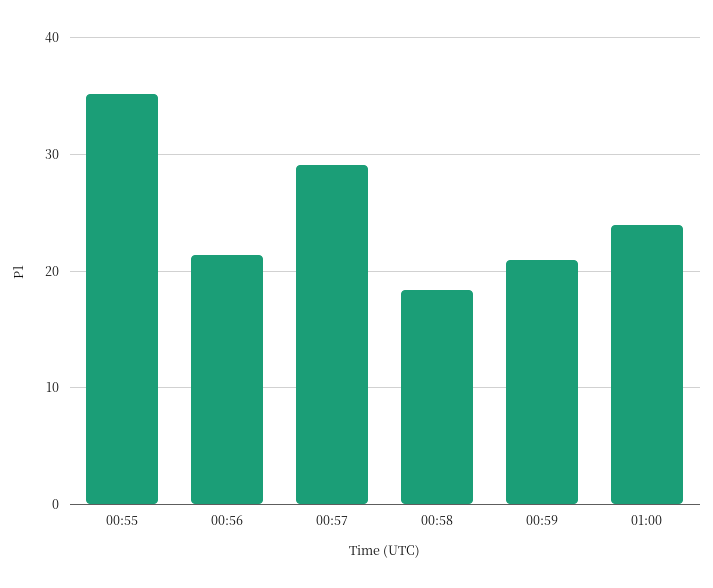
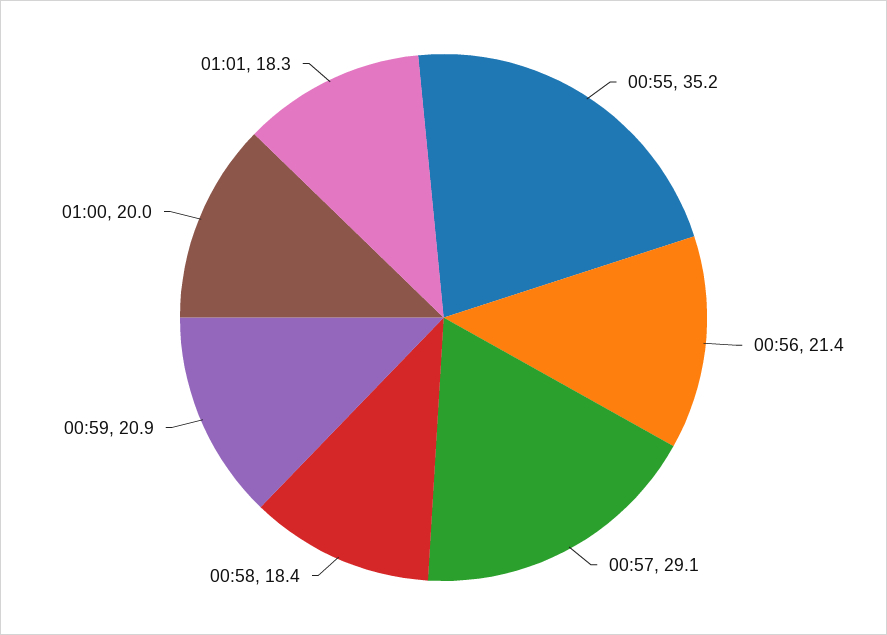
01:00: 24 -> 20
01:01: none -> 18.3

